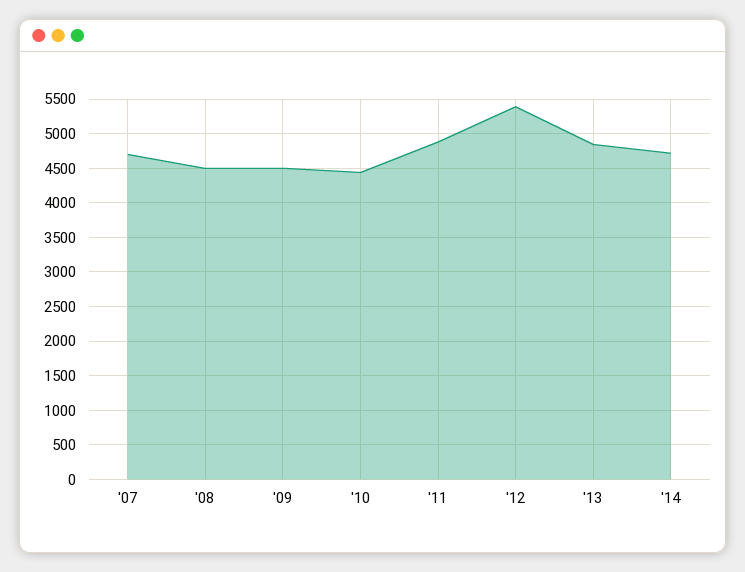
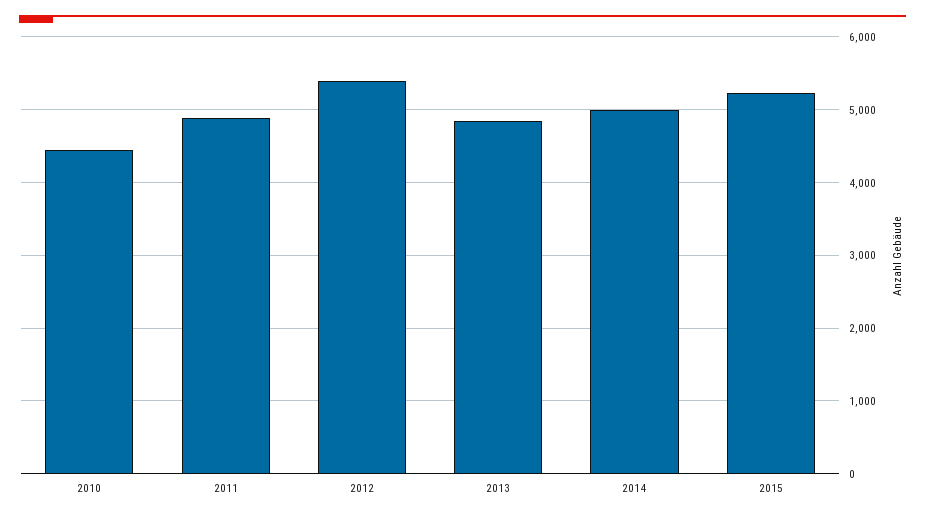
'07: 4700 -> none
'08: 4500 -> none
'09: 4500 -> none
'14: 4700 -> 5000
2015: none -> 5200

